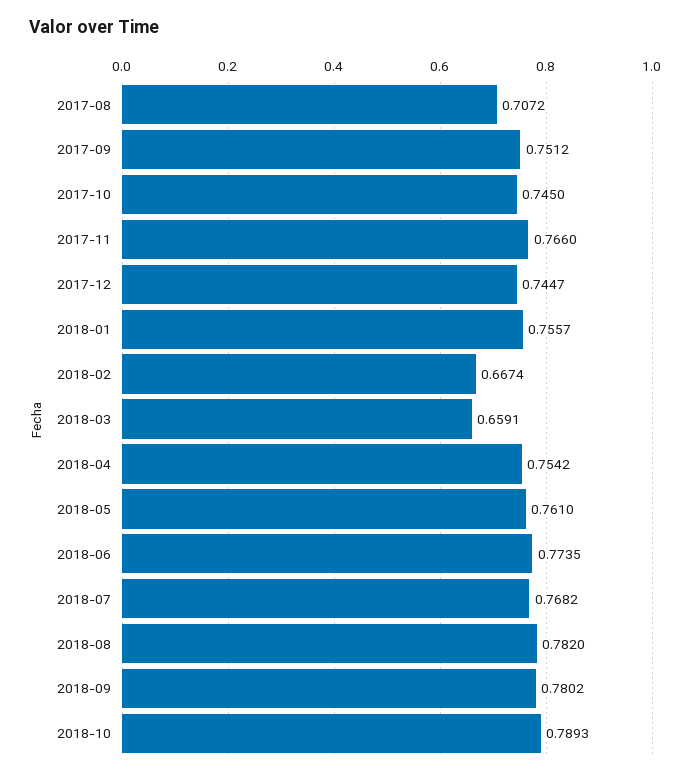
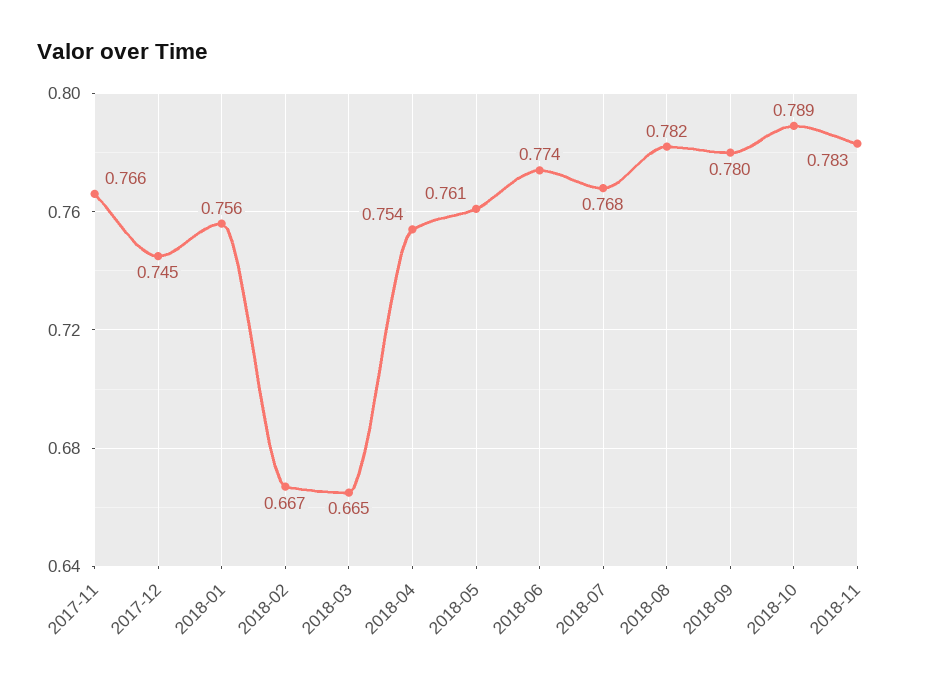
2017-08: 0.7072 -> none
2017-09: 0.7512 -> none
2017-10: 0.745 -> none
2018-03: 0.6591 -> 0.665
2018-11: none -> 0.783

